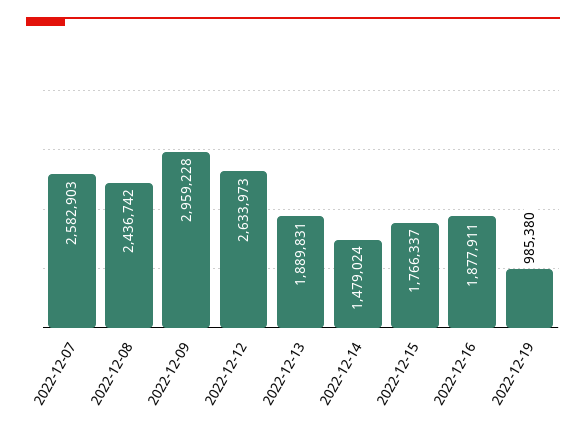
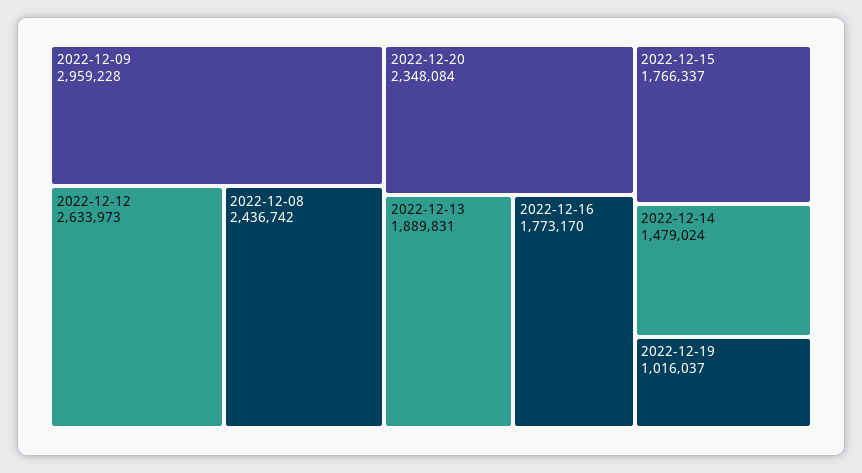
2022-12-07: 2582903 -> none
2022-12-16: 1877911 -> 1773170
2022-12-19: 985380 -> 1016037
2022-12-20: none -> 2348084

